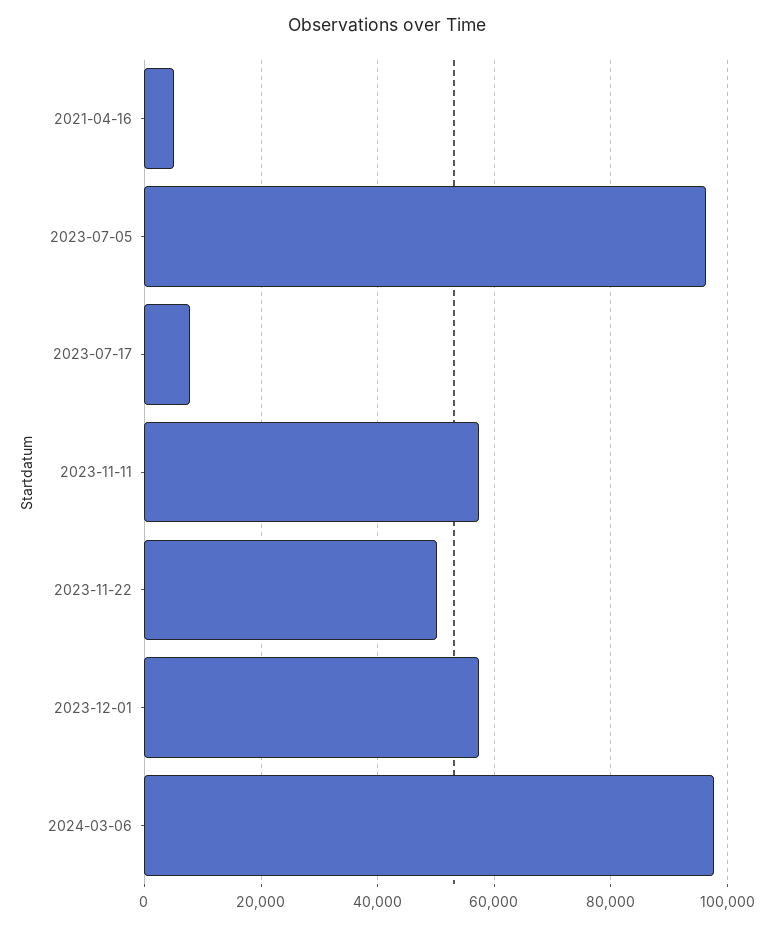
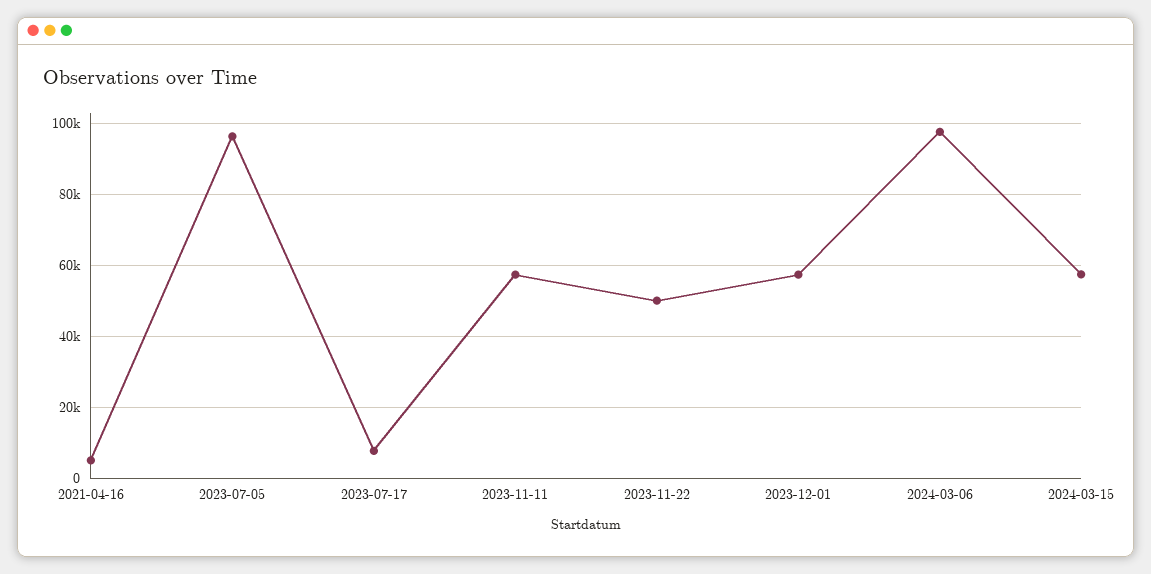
2024-03-15: none -> 58000

